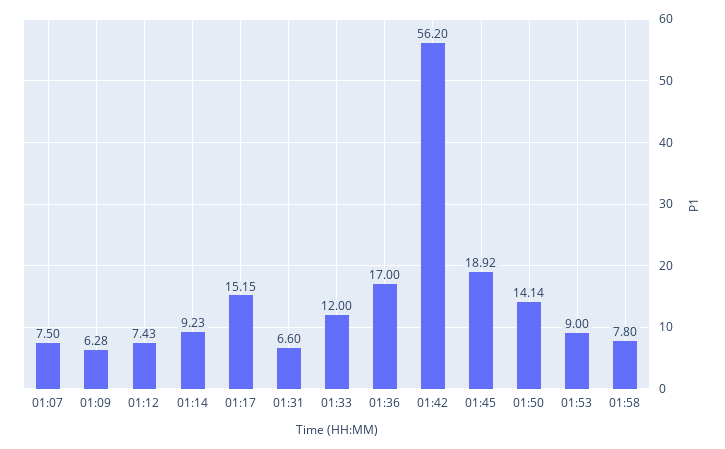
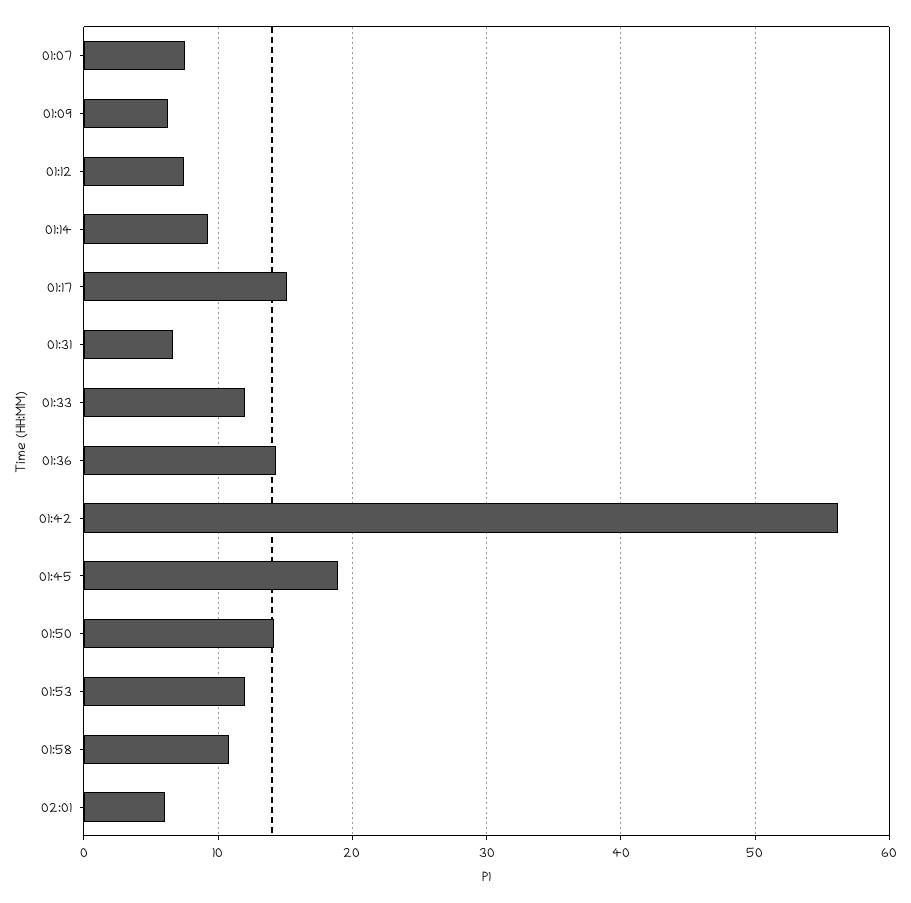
01:36: 17 -> 14
01:53: 9 -> 12
01:58: 7.8 -> 11
02:01: none -> 6

